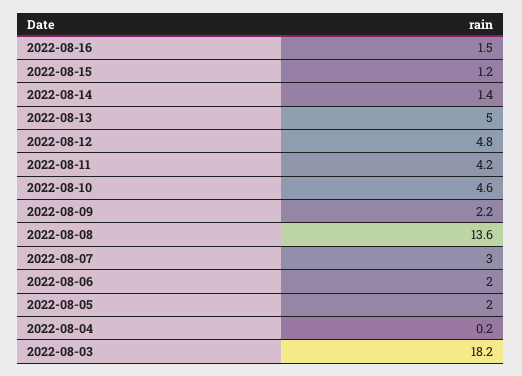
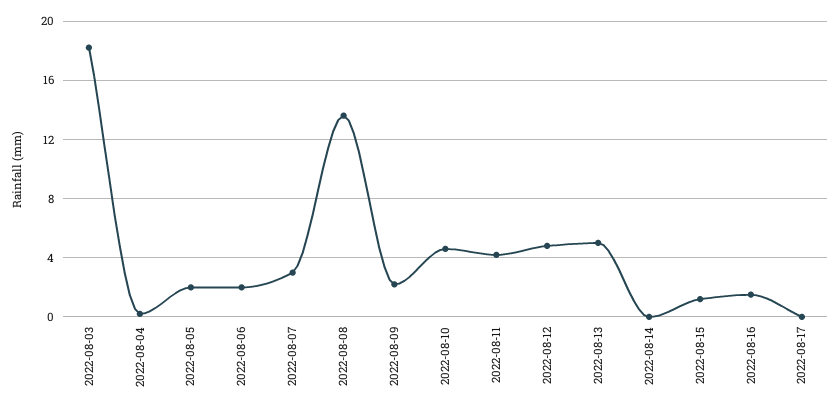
2022-08-14: 1.4 -> 0
2022-08-17: none -> 0

